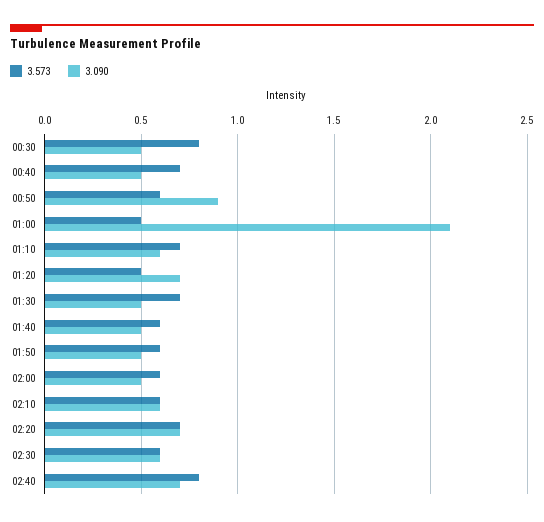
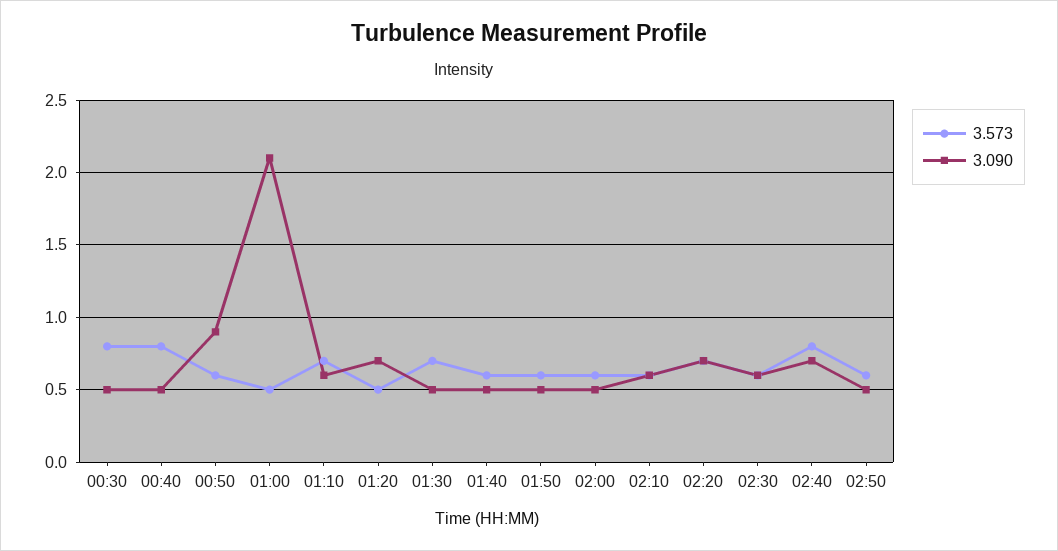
3.573, 00:40: 0.7 -> 0.8
3.573, 02:50: none -> 0.6
3.090, 02:50: none -> 0.5

